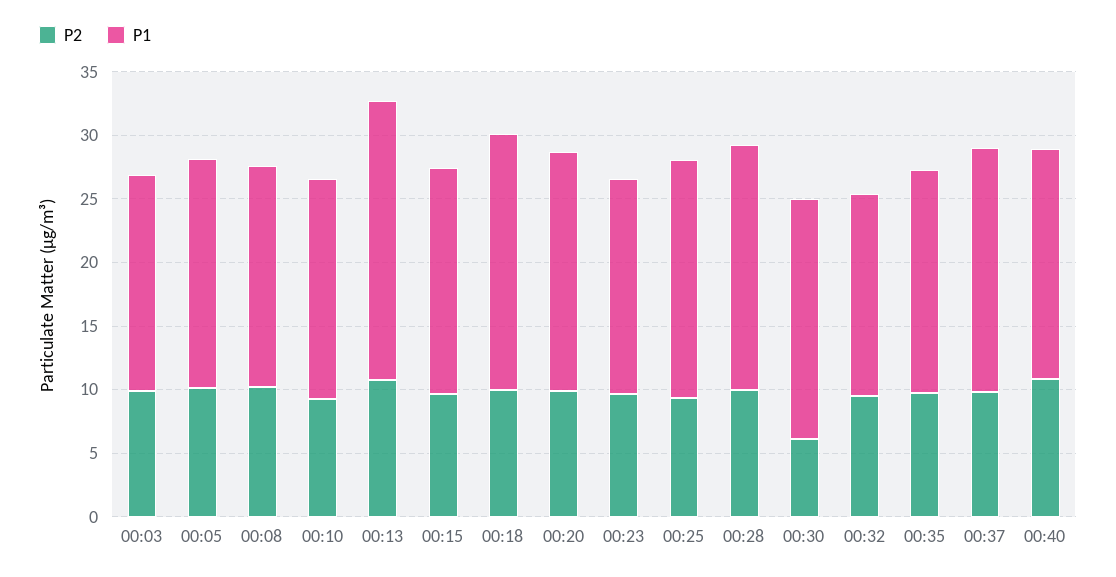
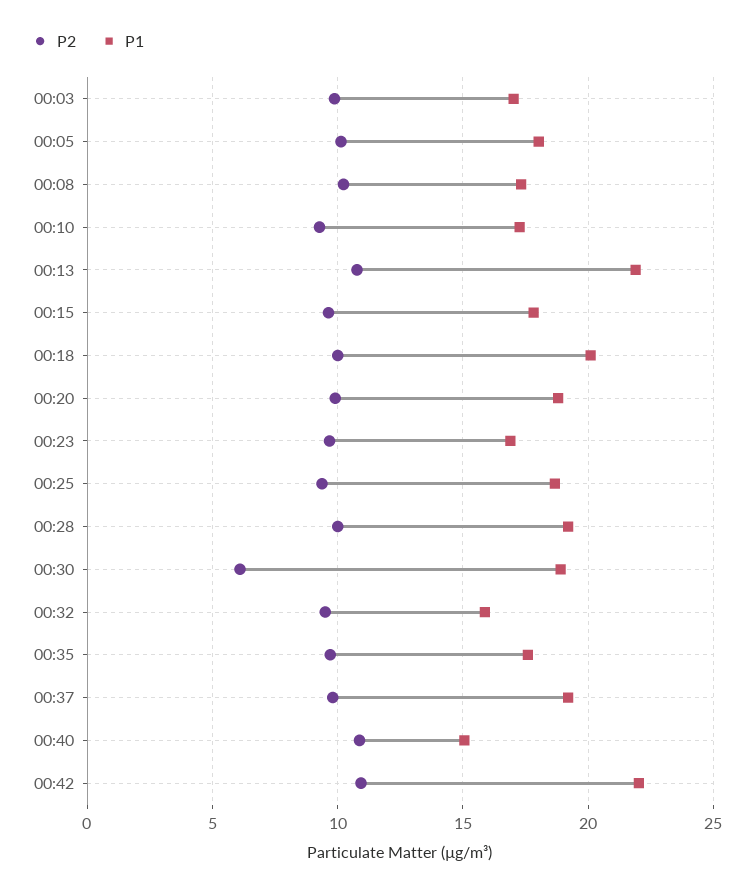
P1, 00:40: 18 -> 15
P2, 00:42: none -> 11
P1, 00:42: none -> 22

